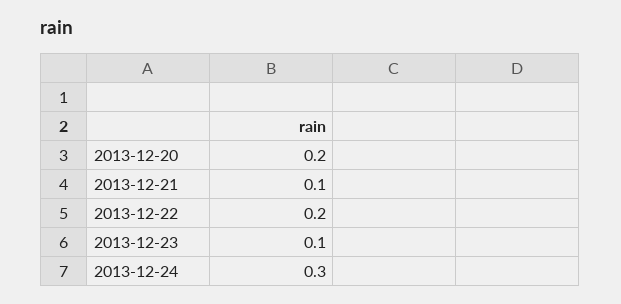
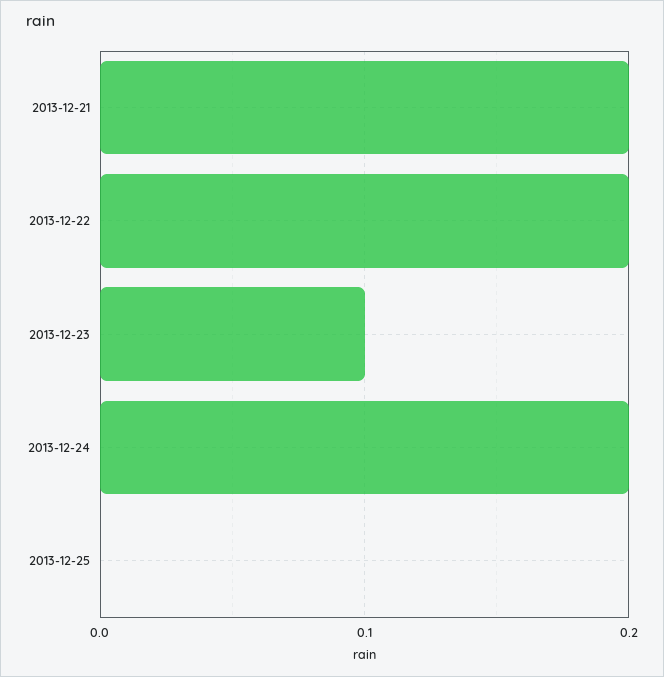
2013-12-20: 0.2 -> none
2013-12-21: 0.1 -> 0.2
2013-12-24: 0.3 -> 0.2
2013-12-25: none -> 0

